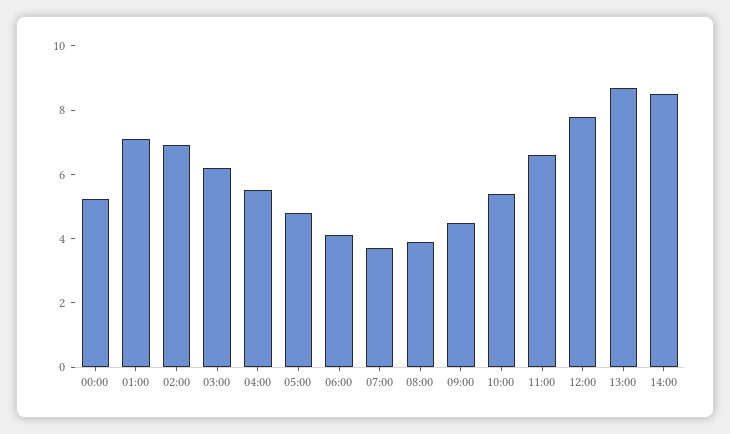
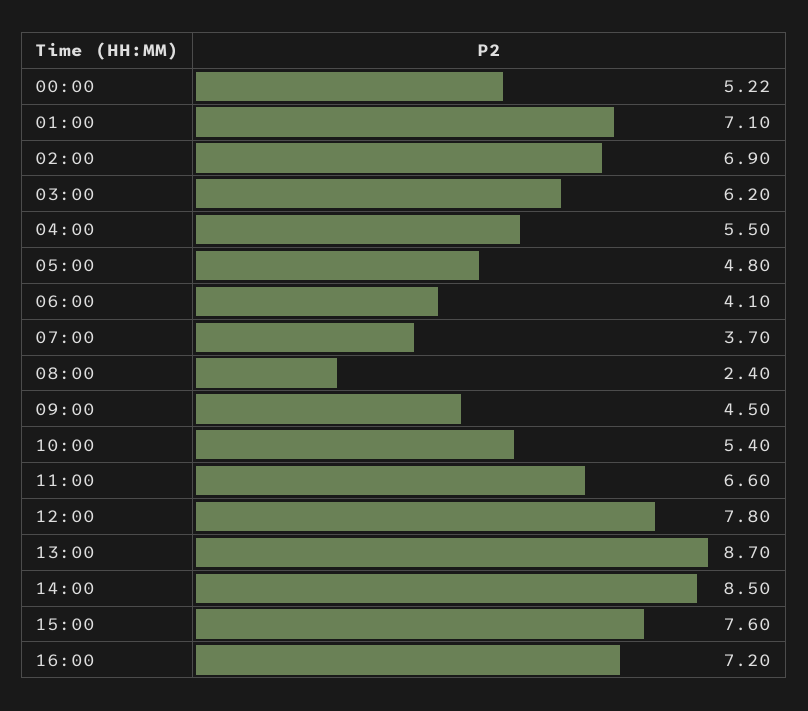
08:00: 4 -> 2.4
15:00: none -> 7.6
16:00: none -> 7.2

